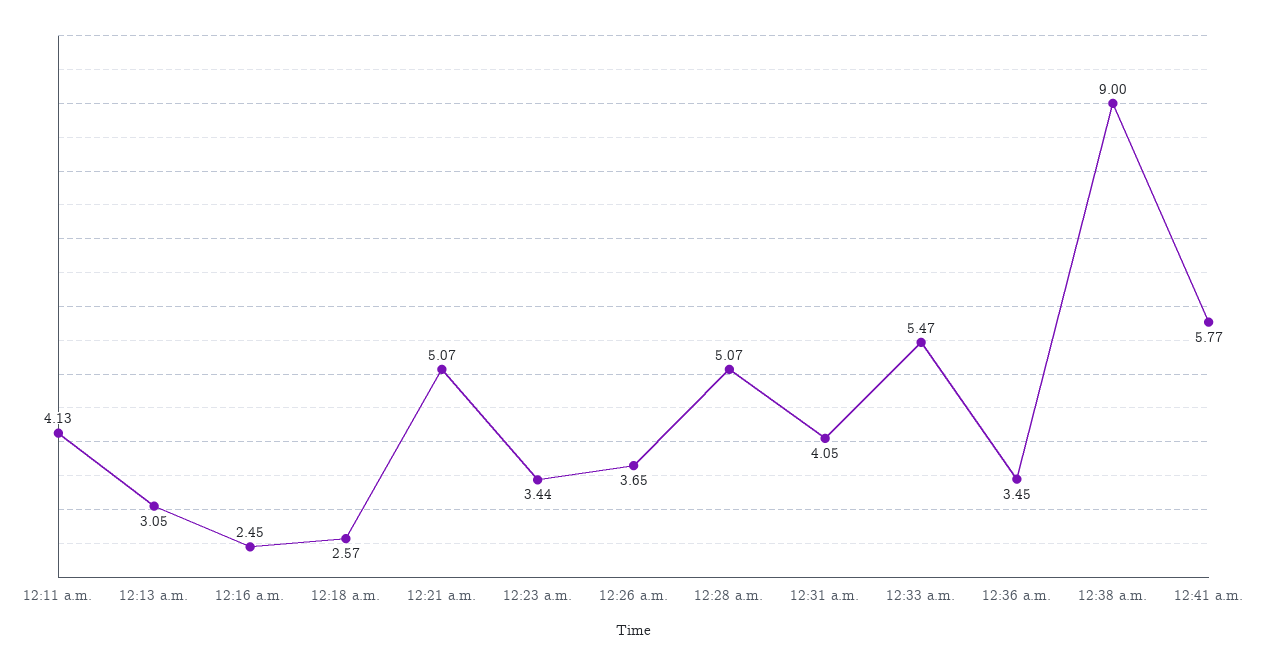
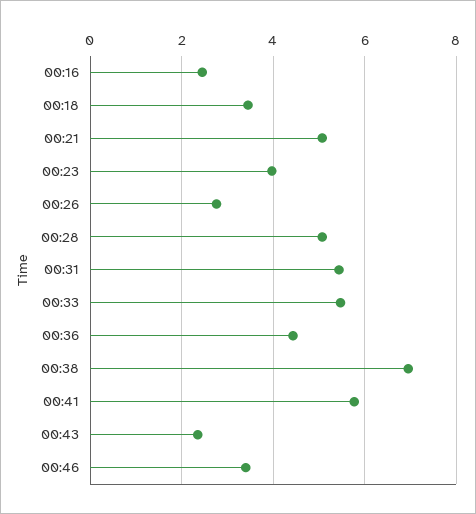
12:11 a.m.: 4.13 -> none
12:13 a.m.: 3.05 -> none
12:18 a.m.: 2.57 -> 3.4
12:23 a.m.: 3.44 -> 4
12:26 a.m.: 3.65 -> 2.8
12:31 a.m.: 4.05 -> 5.4
12:36 a.m.: 3.45 -> 4.4
12:38 a.m.: 9 -> 7
00:43: none -> 2.4
00:46: none -> 3.4

